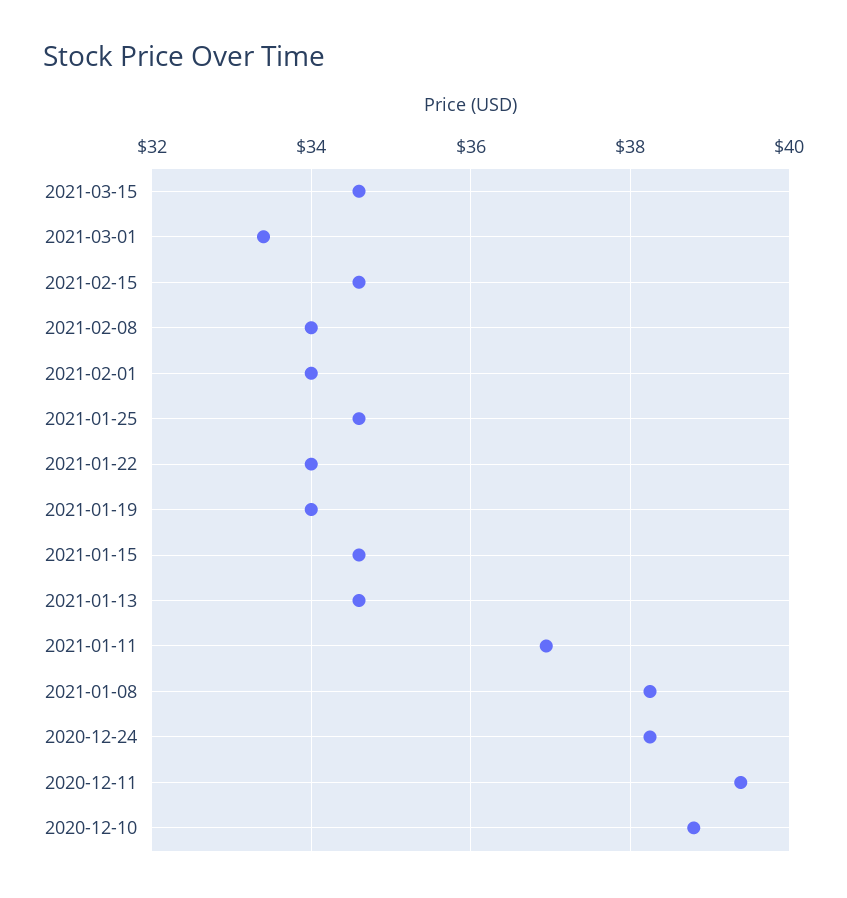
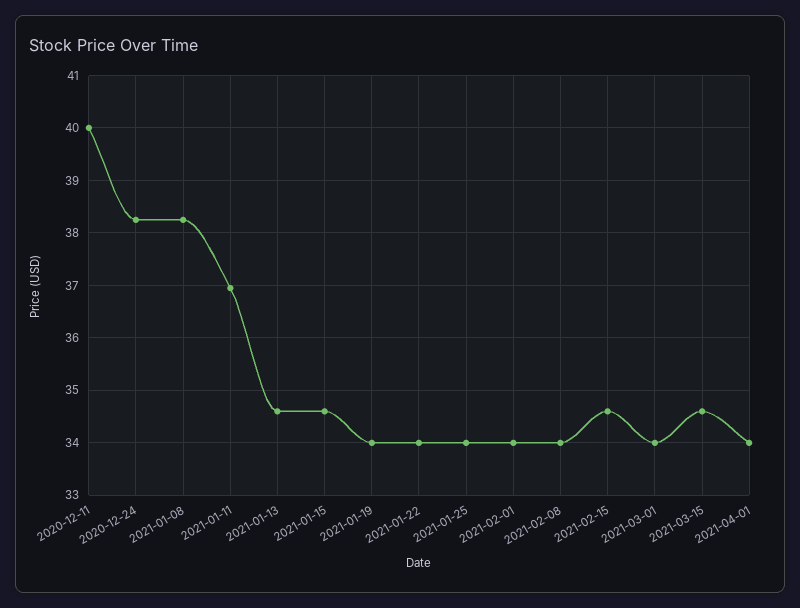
2021-03-01: 33.4 -> 34
2021-01-25: 34.6 -> 34
2020-12-11: 39.4 -> 40
2020-12-10: 38.8 -> none
2021-04-01: none -> 34

